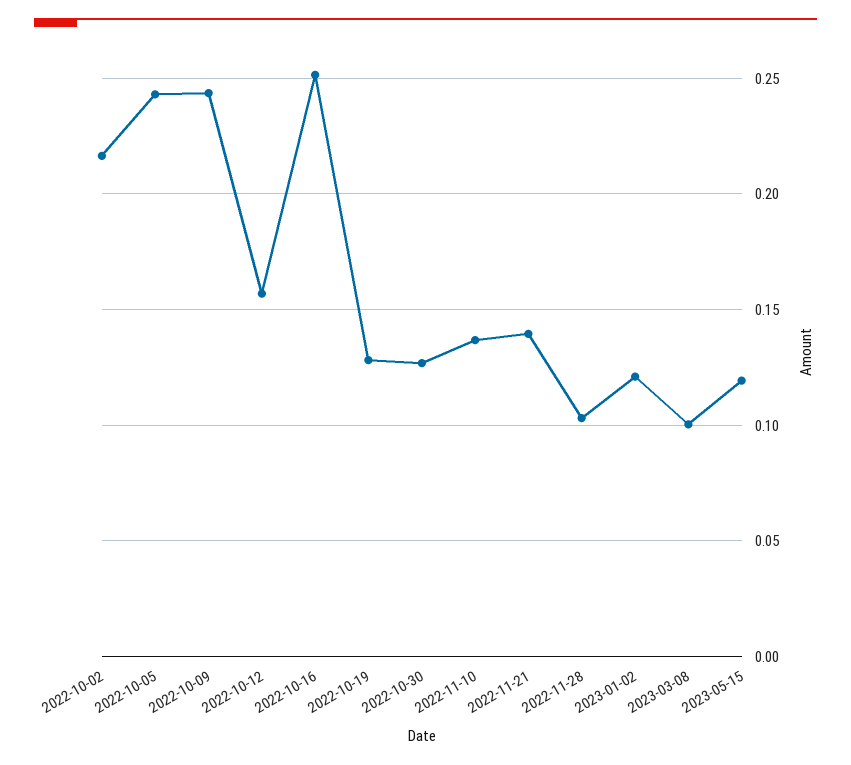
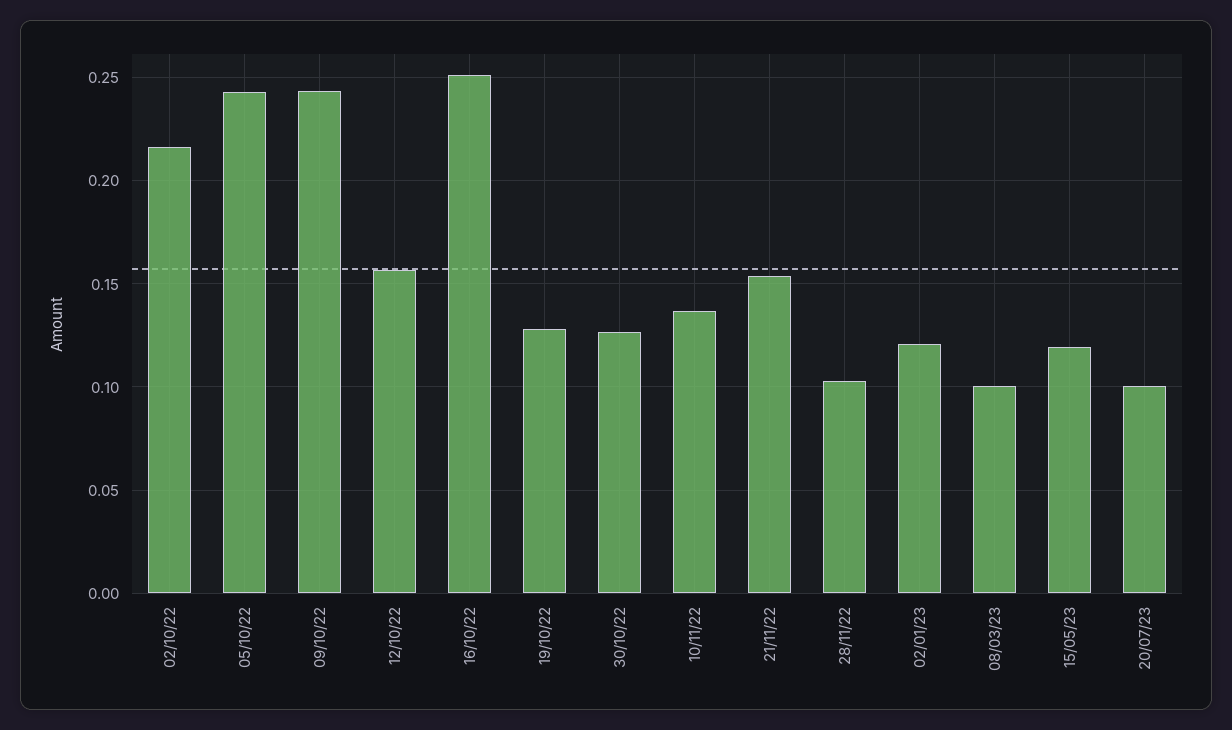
2022-11-21: 0.14 -> 0.155
20/07/23: none -> 0.1

